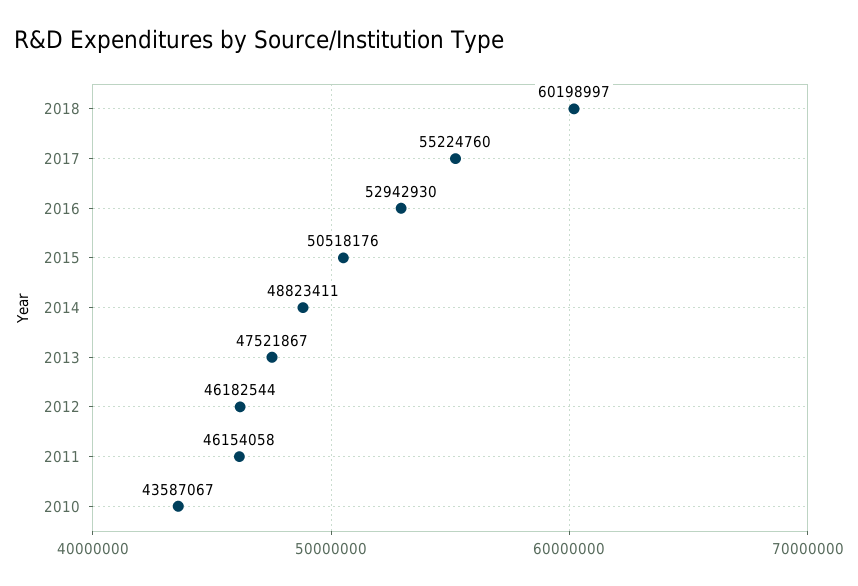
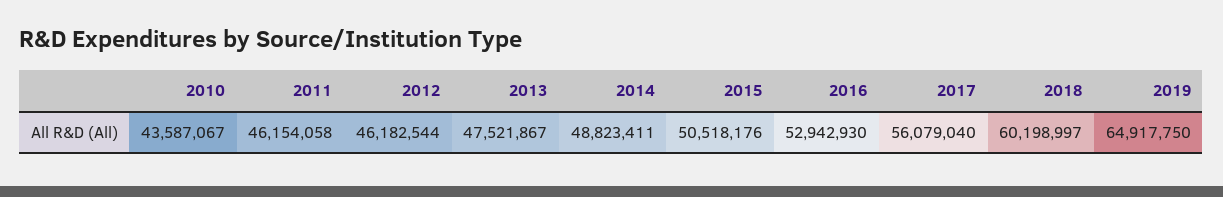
2017: 55224760 -> 56079040
2019: none -> 64917750

